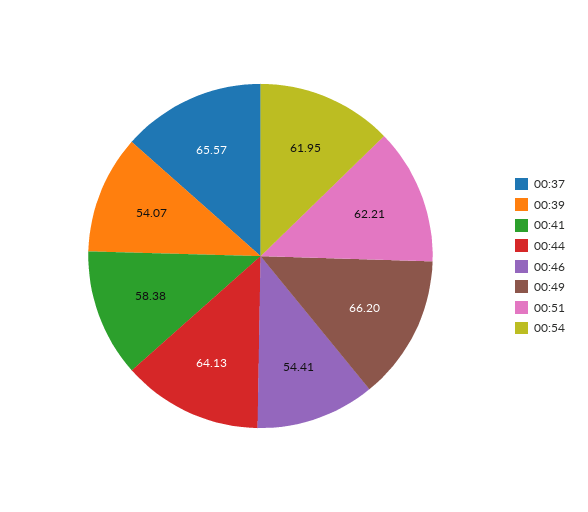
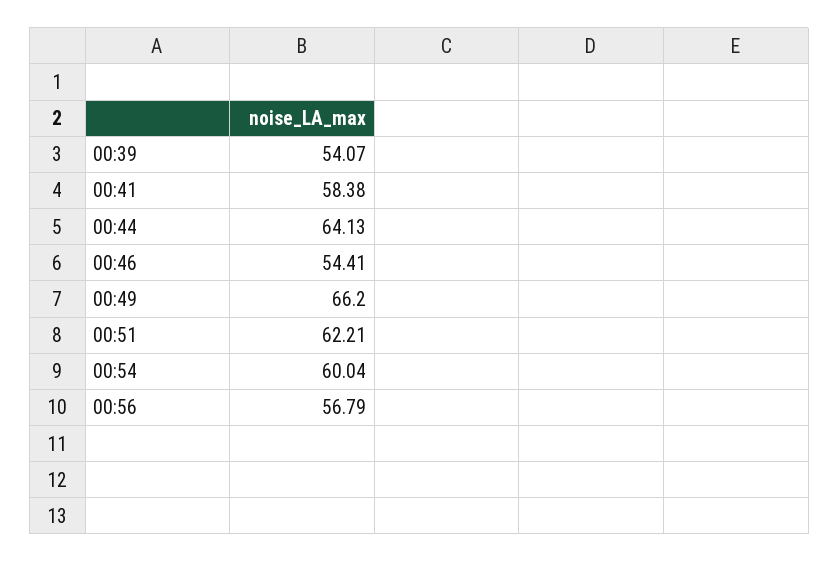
00:37: 65.57 -> none
00:54: 61.95 -> 60.04
00:56: none -> 56.79

